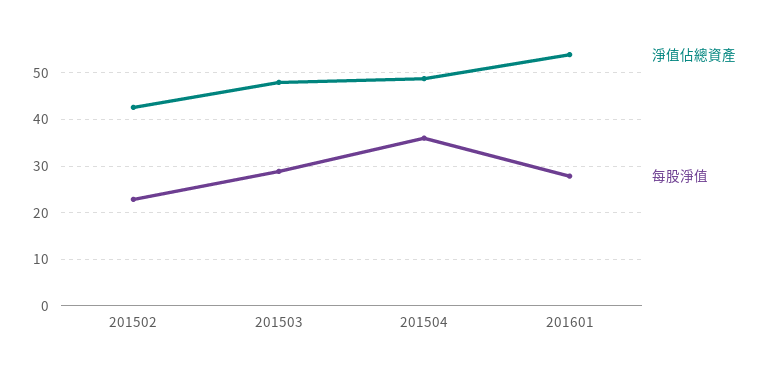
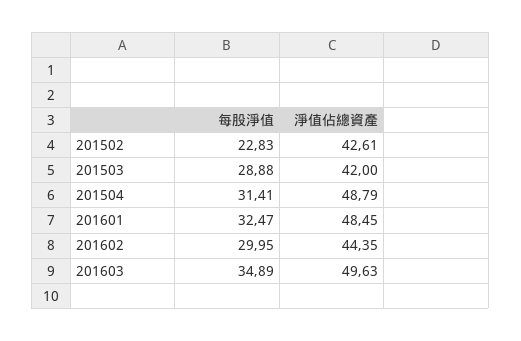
淨值佔總資產, 201503: 48 -> 42
每股淨值, 201504: 36 -> 31.41
淨值佔總資產, 201601: 54 -> 48.45
每股淨值, 201601: 28 -> 32.47
每股淨值, 201602: none -> 29.95
淨值佔總資產, 201602: none -> 44.35
每股淨值, 201603: none -> 34.89
淨值佔總資產, 201603: none -> 49.63

